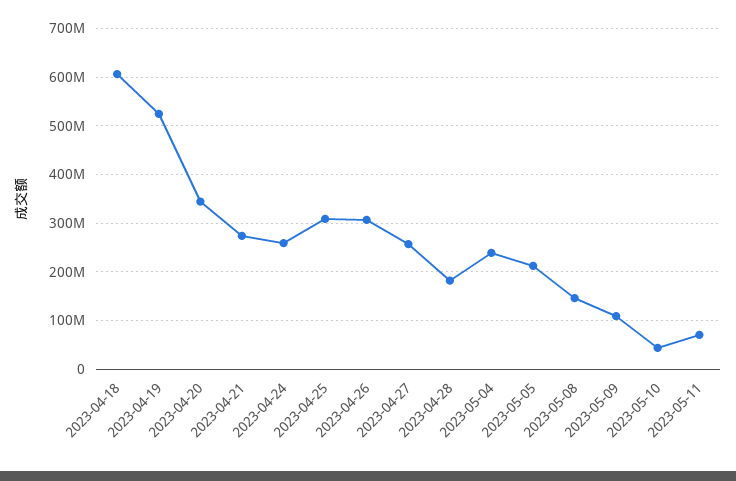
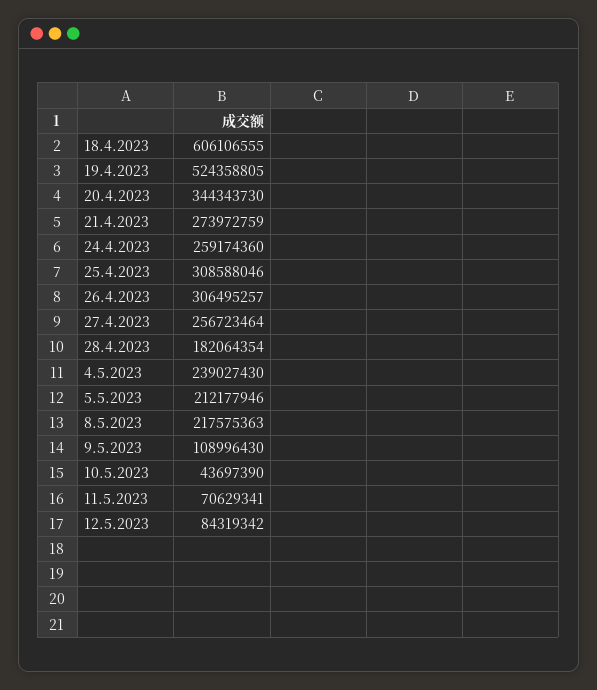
2023-05-08: 140000000 -> 217575363
12.5.2023: none -> 84319342

